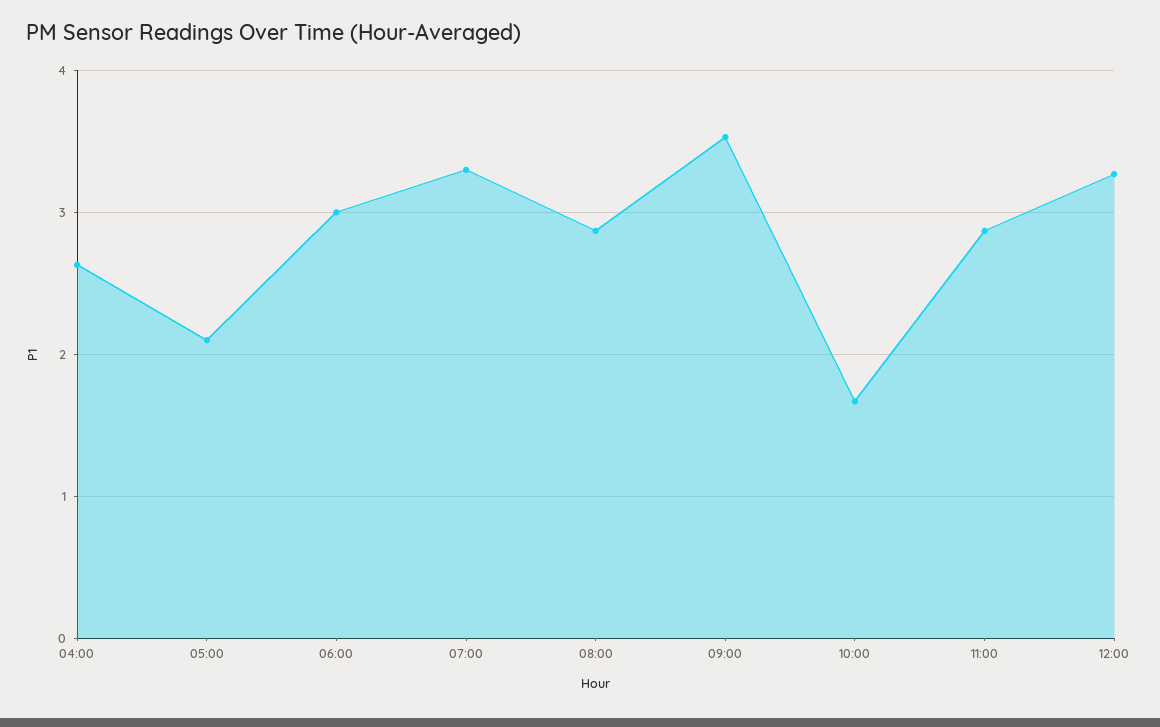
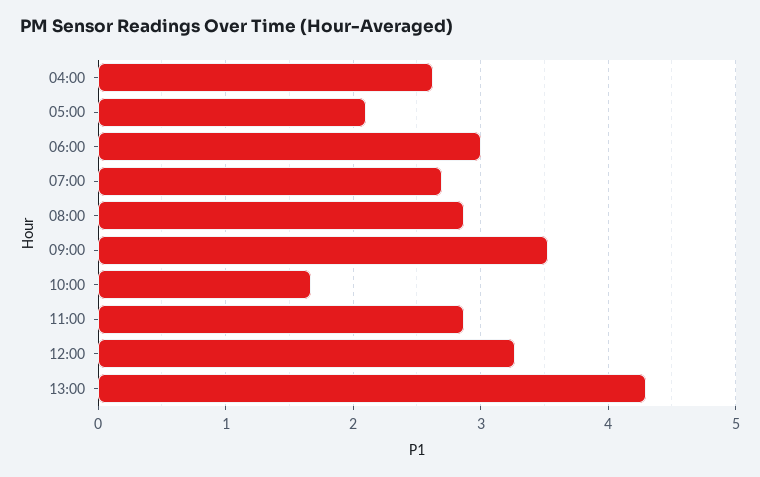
07:00: 3.3 -> 2.7
13:00: none -> 4.3

